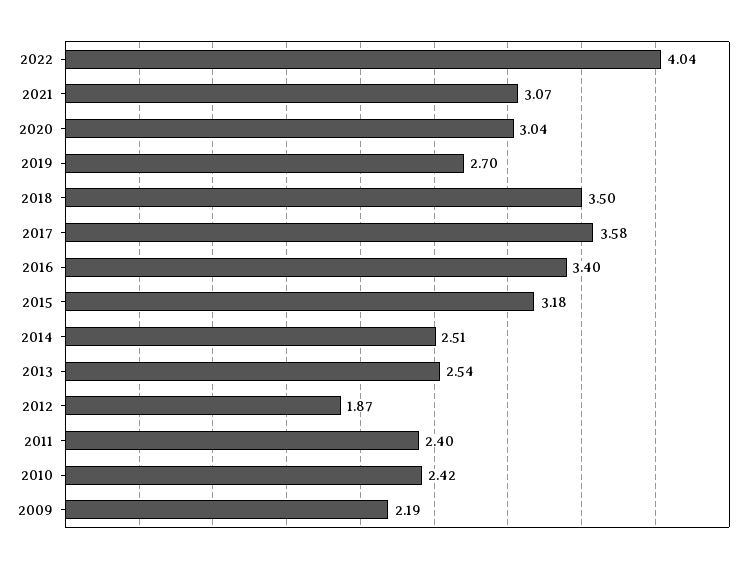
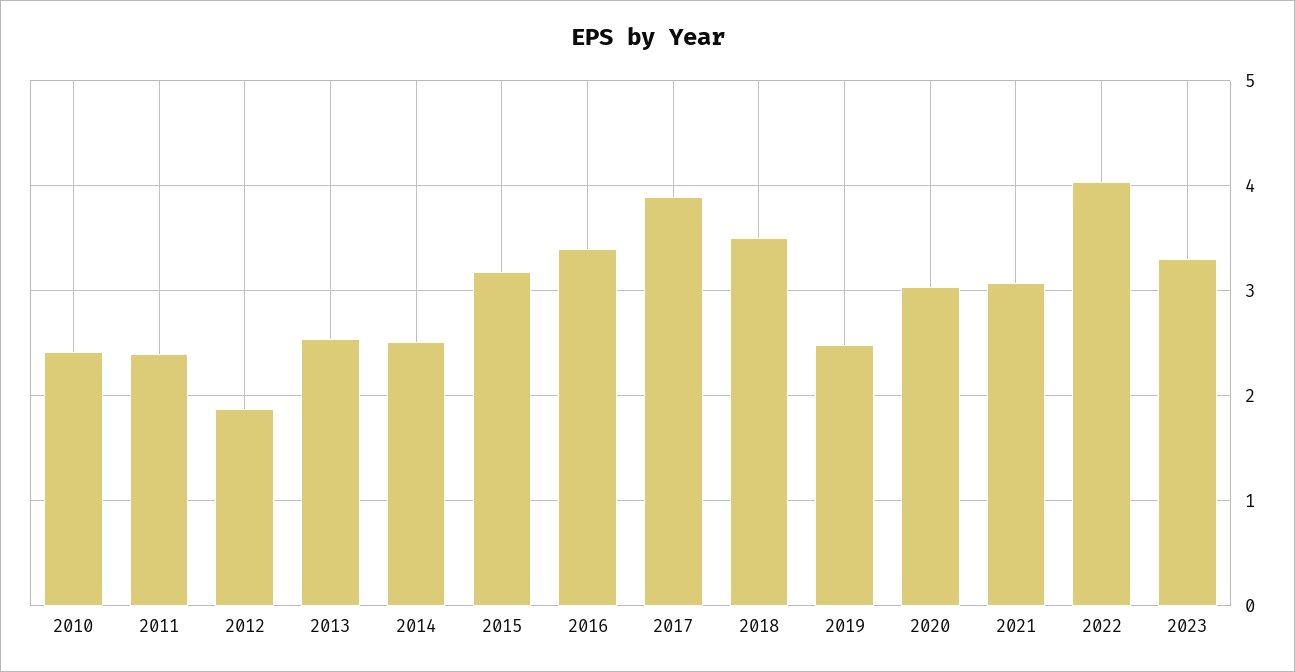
2019: 2.7 -> 2.5
2017: 3.58 -> 3.9
2009: 2.19 -> none
2023: none -> 3.3

